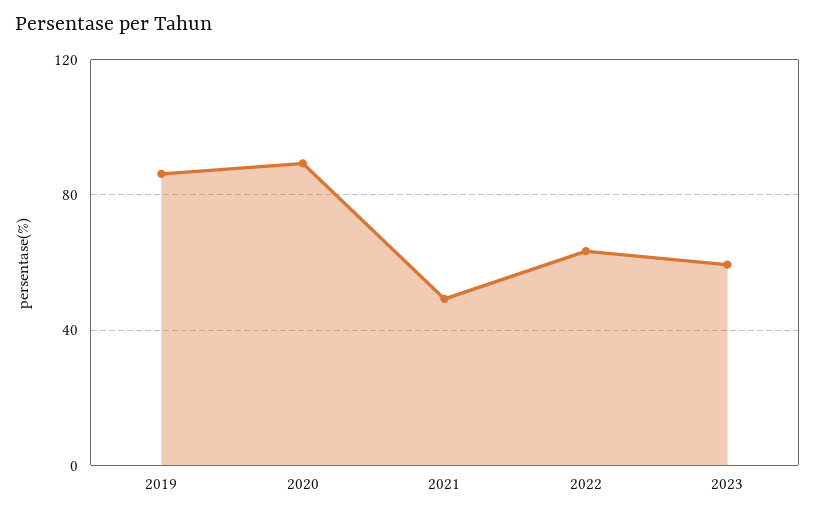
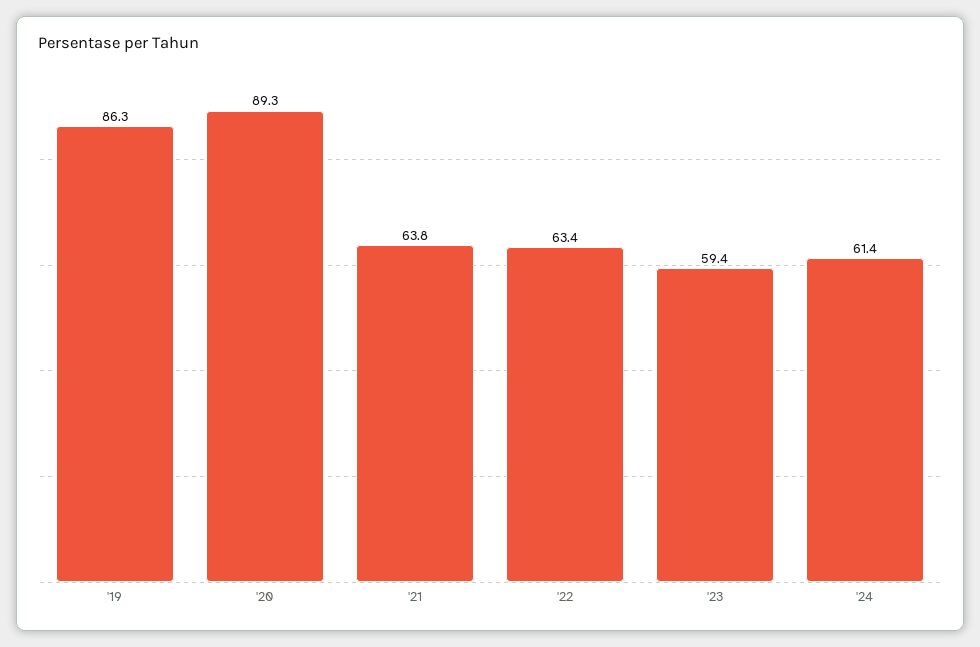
2021: 50 -> 63.8
'24: none -> 61.4

